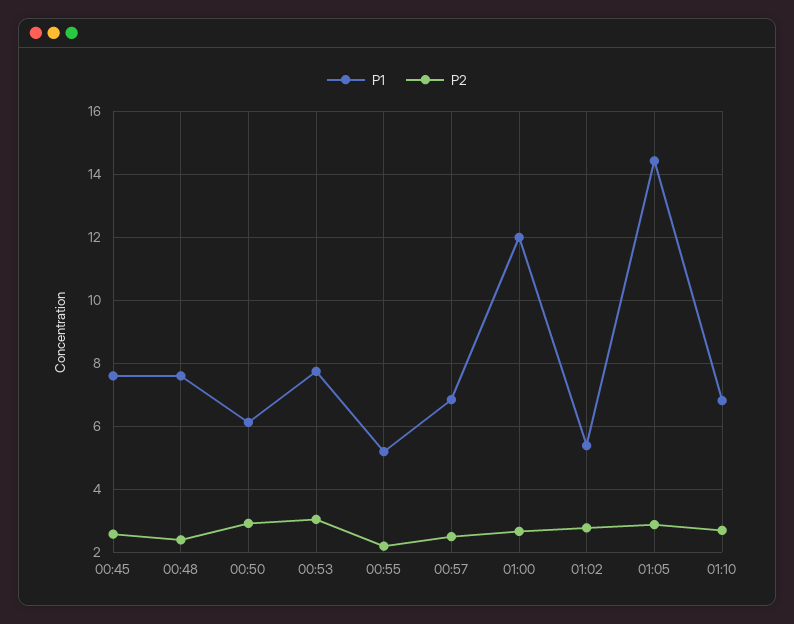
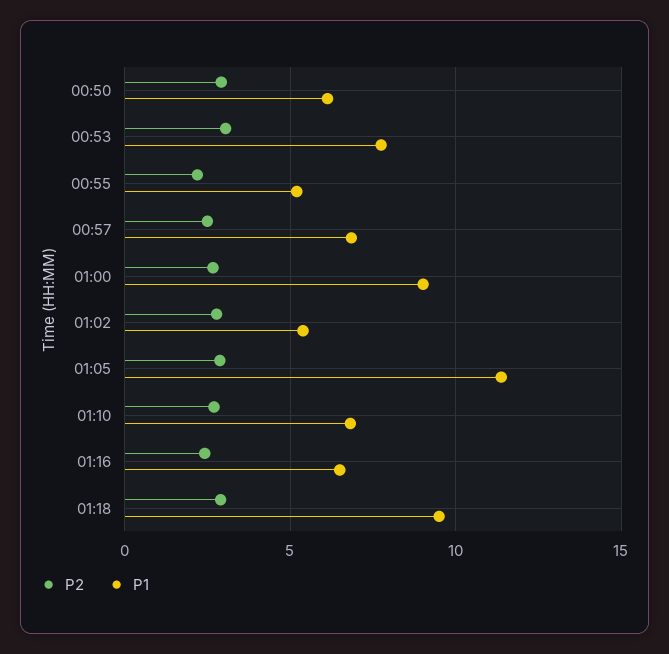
P1, 00:45: 7.6 -> none
P2, 00:45: 2.6 -> none
P1, 00:48: 7.6 -> none
P2, 00:48: 2.4 -> none
P1, 01:00: 12 -> 9
P1, 01:05: 14.4 -> 11.5
P2, 01:16: none -> 2.5
P1, 01:16: none -> 6.5
P2, 01:18: none -> 3
P1, 01:18: none -> 9.5

